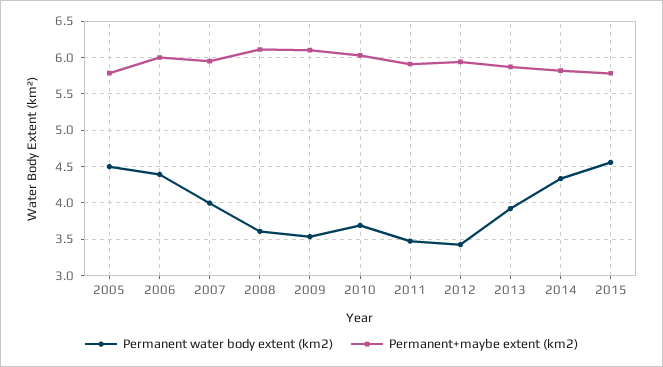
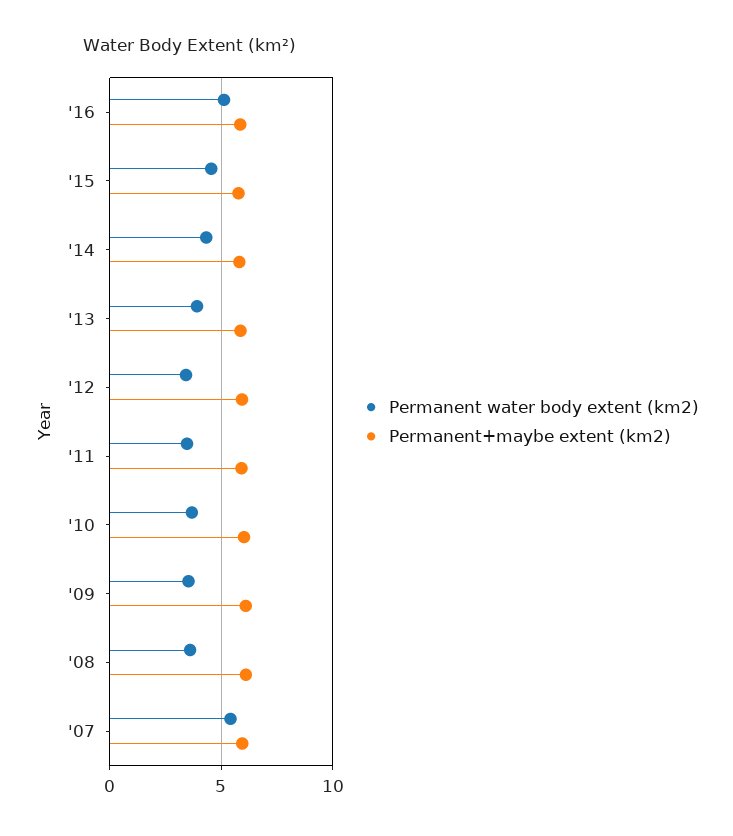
Permanent water body extent (km2), 2005: 4.5 -> none
Permanent+maybe extent (km2), 2005: 5.8 -> none
Permanent water body extent (km2), 2006: 4.4 -> none
Permanent+maybe extent (km2), 2006: 6 -> none
Permanent water body extent (km2), 2007: 4 -> 5.5
Permanent water body extent (km2), '16: none -> 5
Permanent+maybe extent (km2), '16: none -> 6

